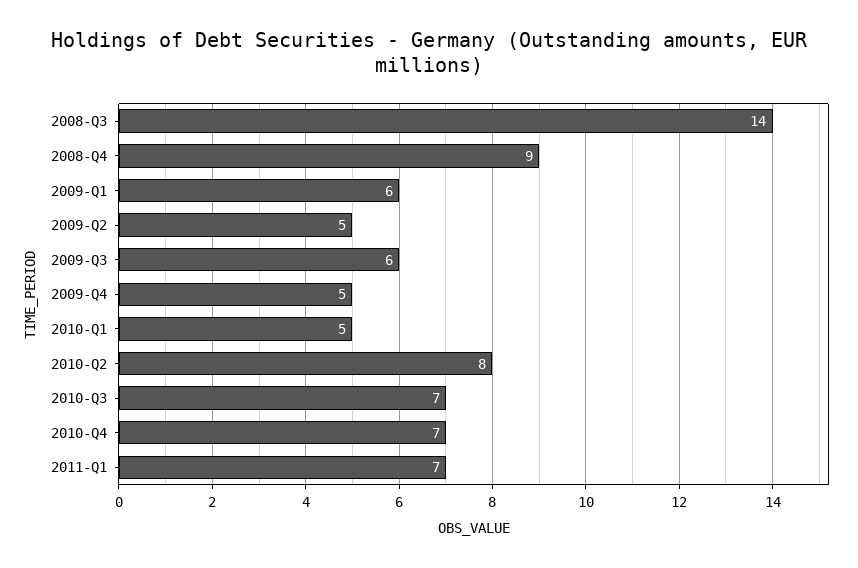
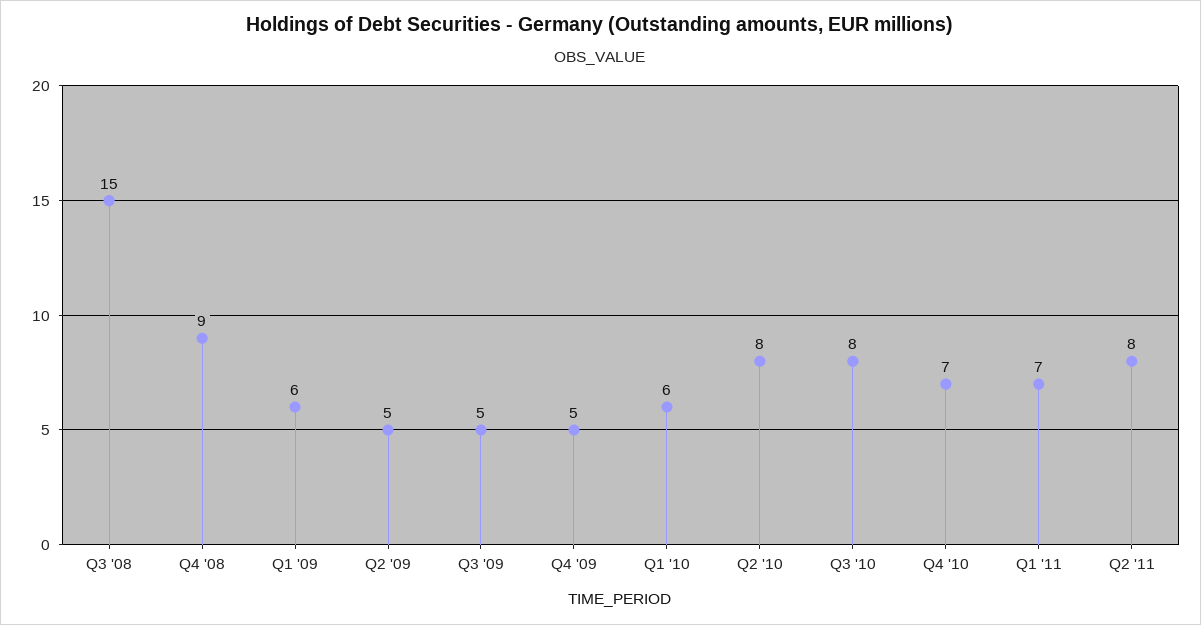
2008-Q3: 14 -> 15
2009-Q3: 6 -> 5
2010-Q1: 5 -> 6
2010-Q3: 7 -> 8
Q2 '11: none -> 8

